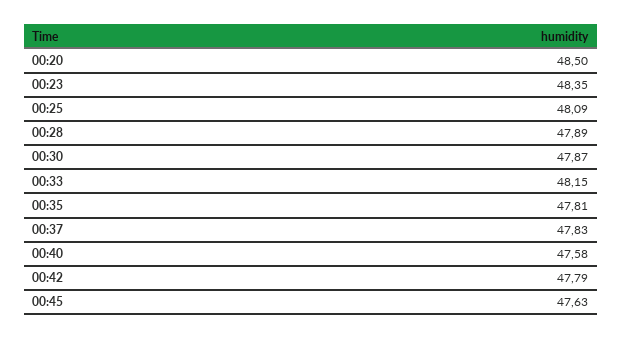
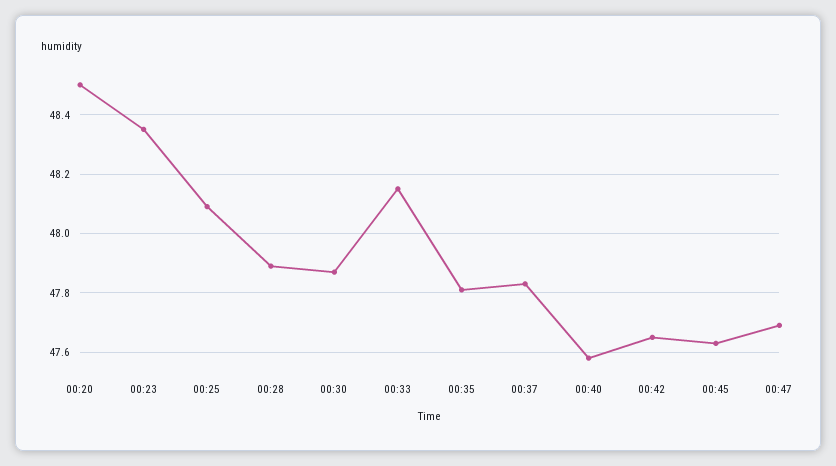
00:42: 47.79 -> 47.65
00:47: none -> 47.7

